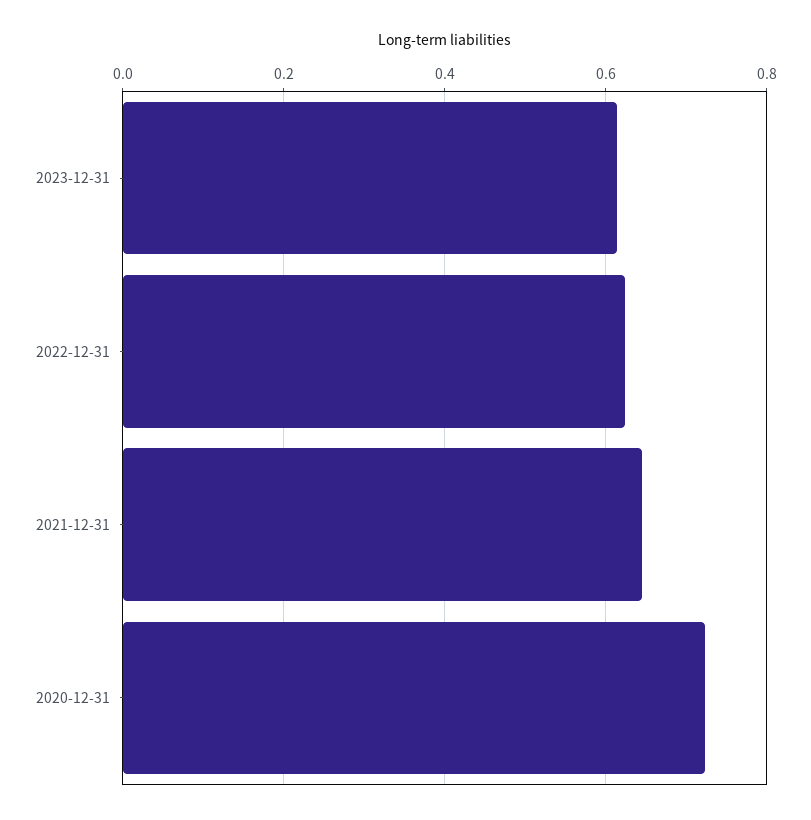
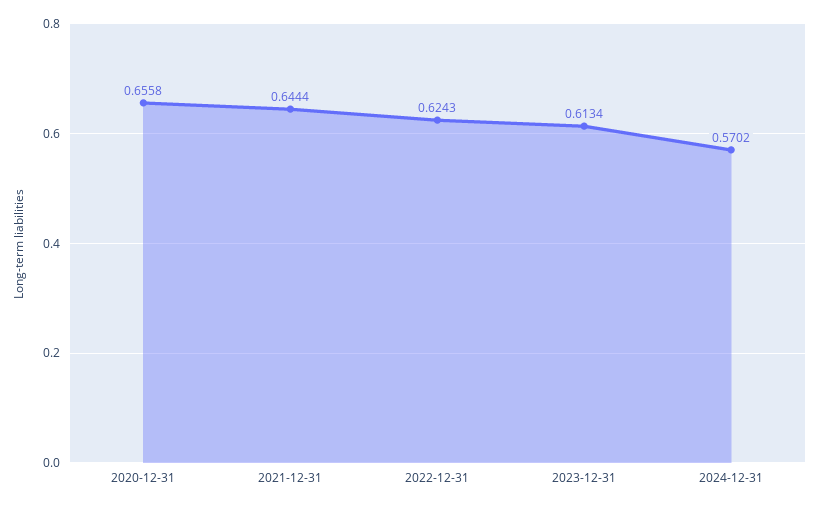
2020-12-31: 0.72 -> 0.6558
2024-12-31: none -> 0.5702

